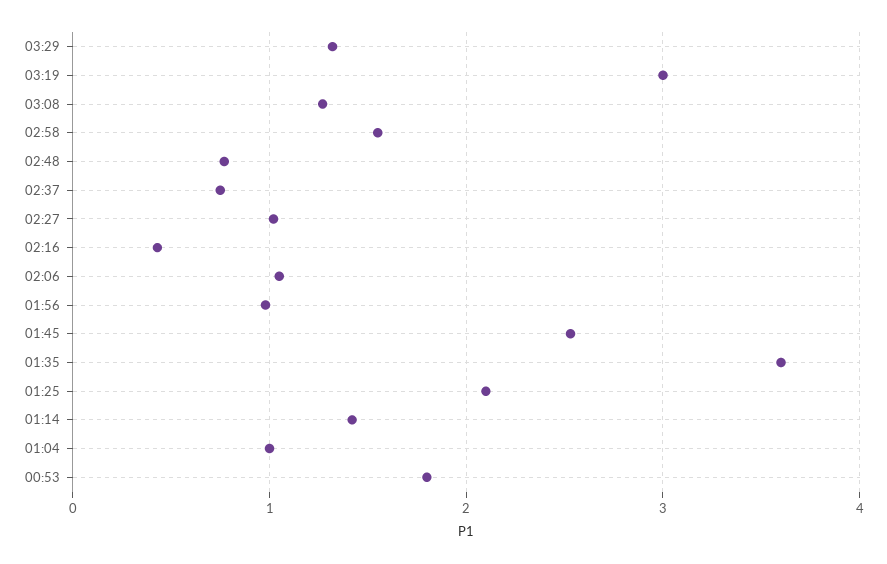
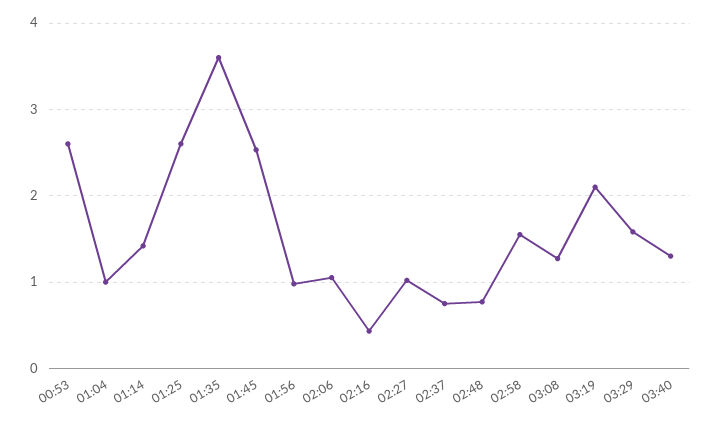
03:29: 1.3 -> 1.6
03:19: 3 -> 2.1
01:25: 2.1 -> 2.6
00:53: 1.8 -> 2.6
03:40: none -> 1.3

